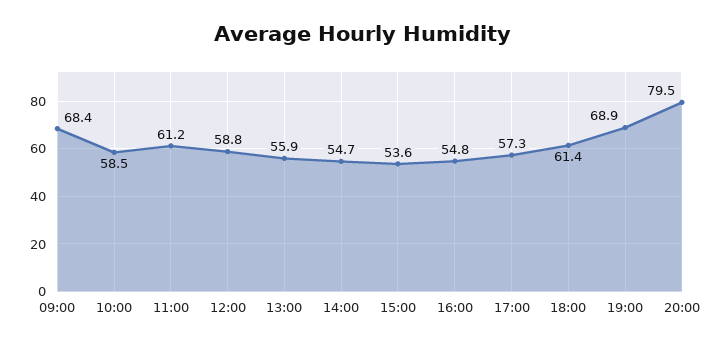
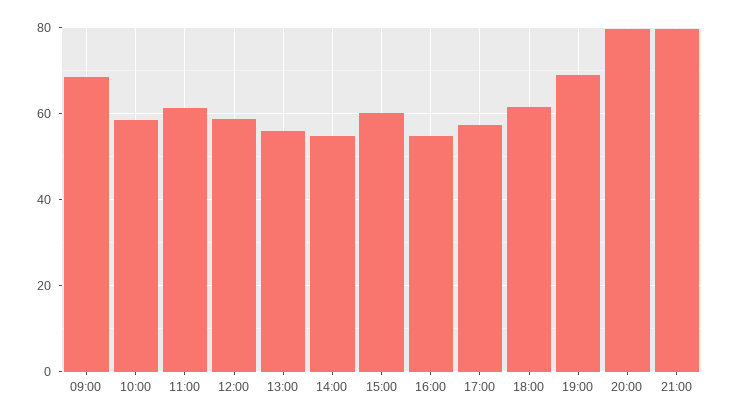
15:00: 53.6 -> 60
21:00: none -> 80

